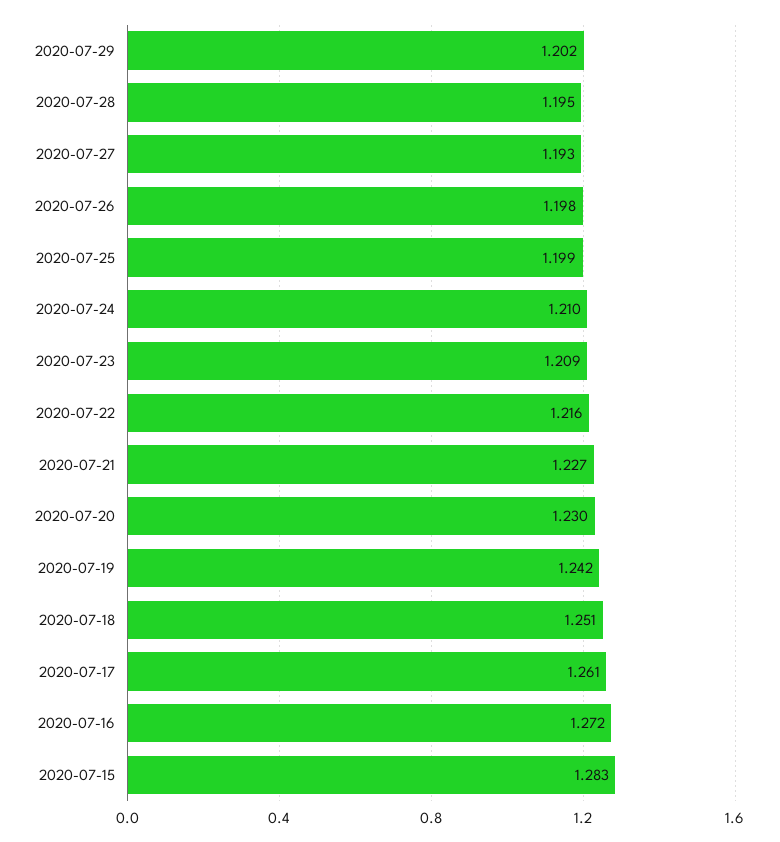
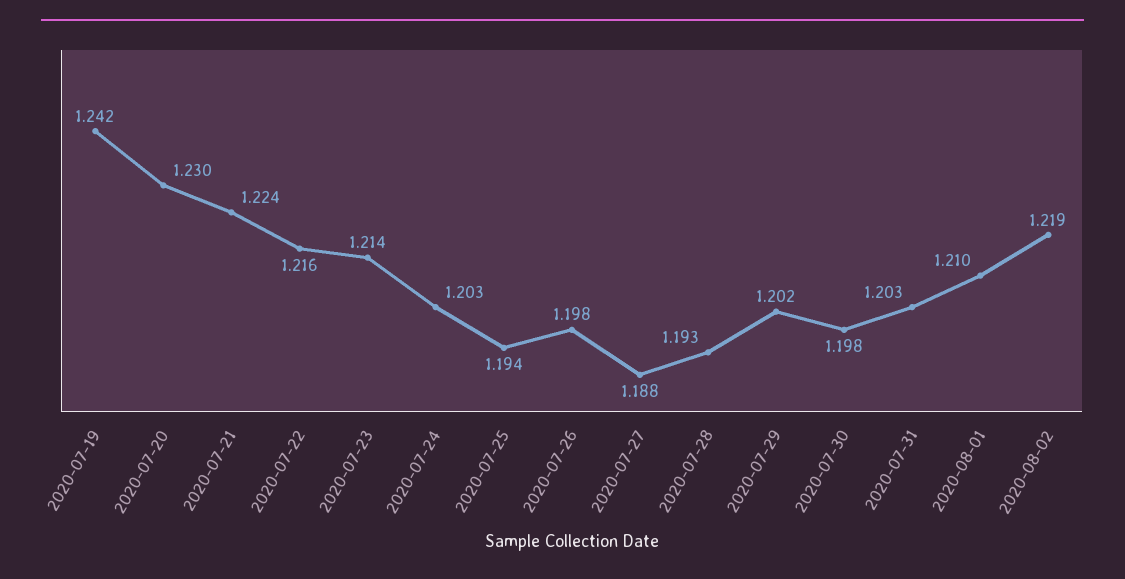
2020-07-28: 1.195 -> 1.193
2020-07-27: 1.193 -> 1.188
2020-07-25: 1.199 -> 1.194
2020-07-24: 1.21 -> 1.203
2020-07-23: 1.209 -> 1.214
2020-07-21: 1.227 -> 1.224
2020-07-18: 1.251 -> none
2020-07-17: 1.261 -> none
2020-07-16: 1.272 -> none
2020-07-15: 1.283 -> none
2020-07-30: none -> 1.198
2020-07-31: none -> 1.203
2020-08-01: none -> 1.21
2020-08-02: none -> 1.219

